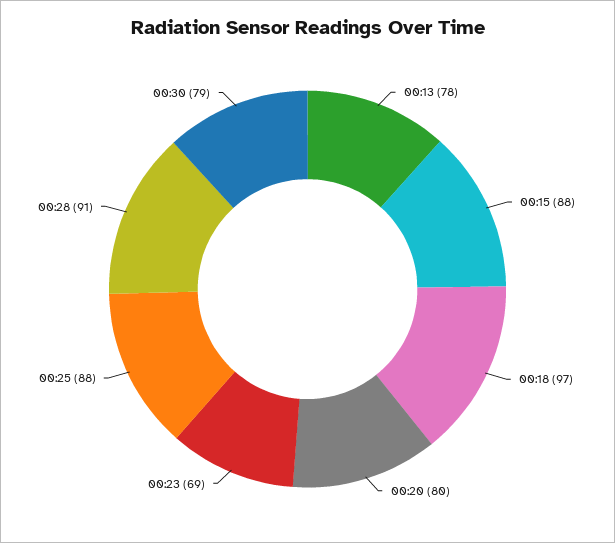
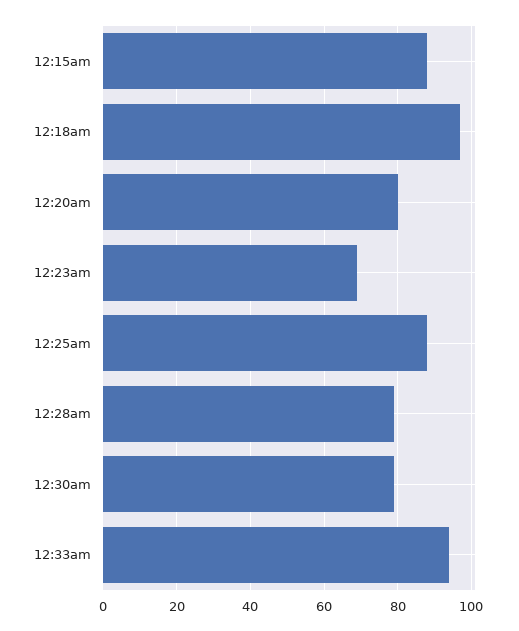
00:13: 78 -> none
00:28: 91 -> 80
12:33am: none -> 95

